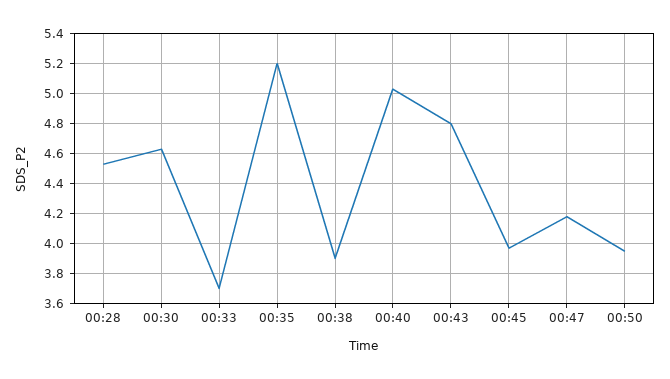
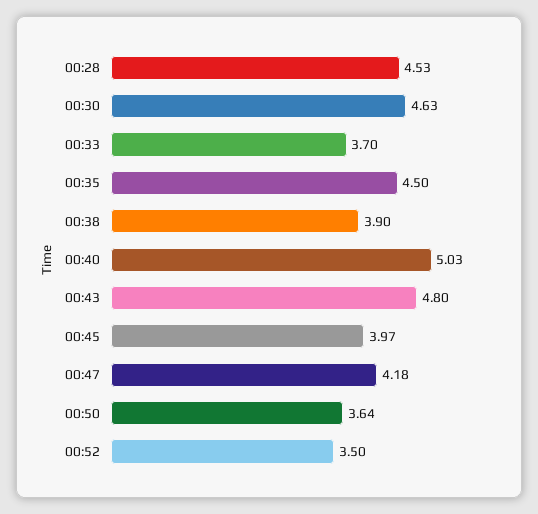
00:35: 5.2 -> 4.5
00:50: 3.95 -> 3.64
00:52: none -> 3.5

